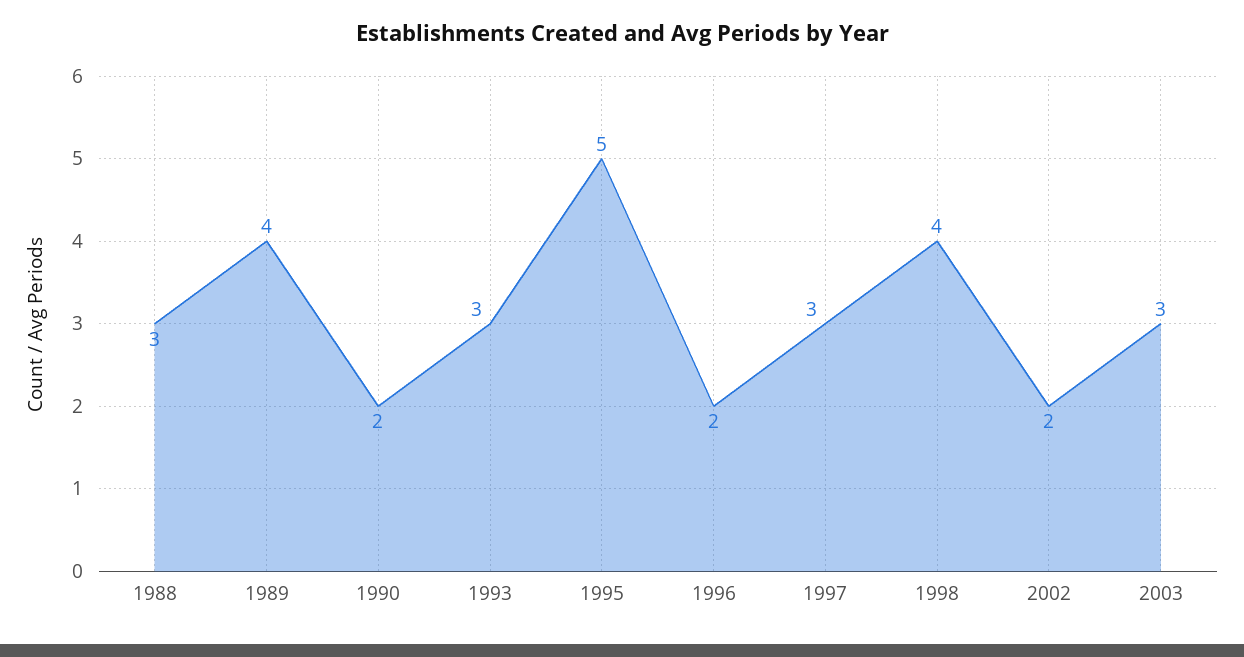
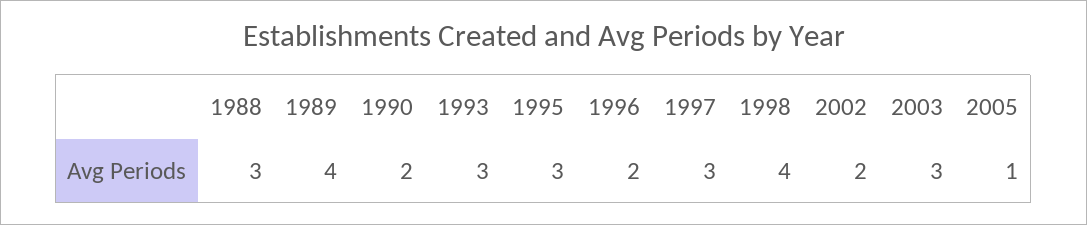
1995: 5 -> 3
2005: none -> 1

